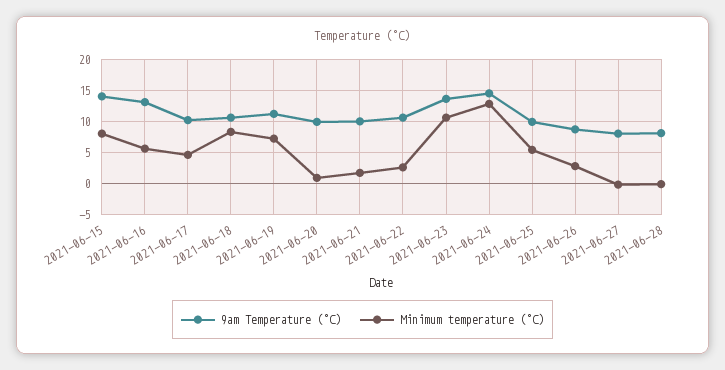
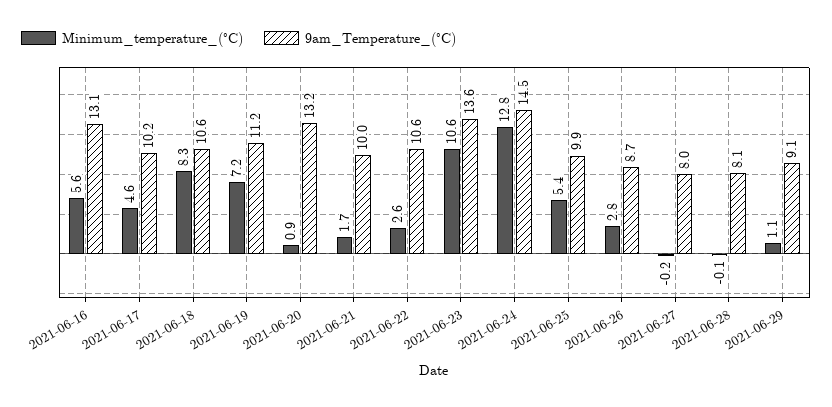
9am Temperature (°C), 2021-06-15: 14 -> none
Minimum temperature (°C), 2021-06-15: 8 -> none
9am Temperature (°C), 2021-06-20: 10 -> 13.2
Minimum temperature (°C), 2021-06-29: none -> 1.1
9am Temperature (°C), 2021-06-29: none -> 9.1

